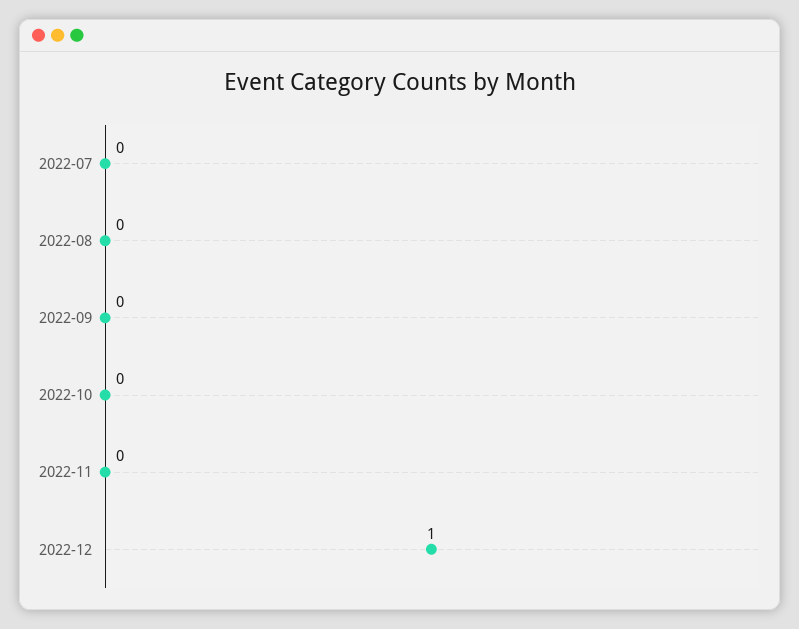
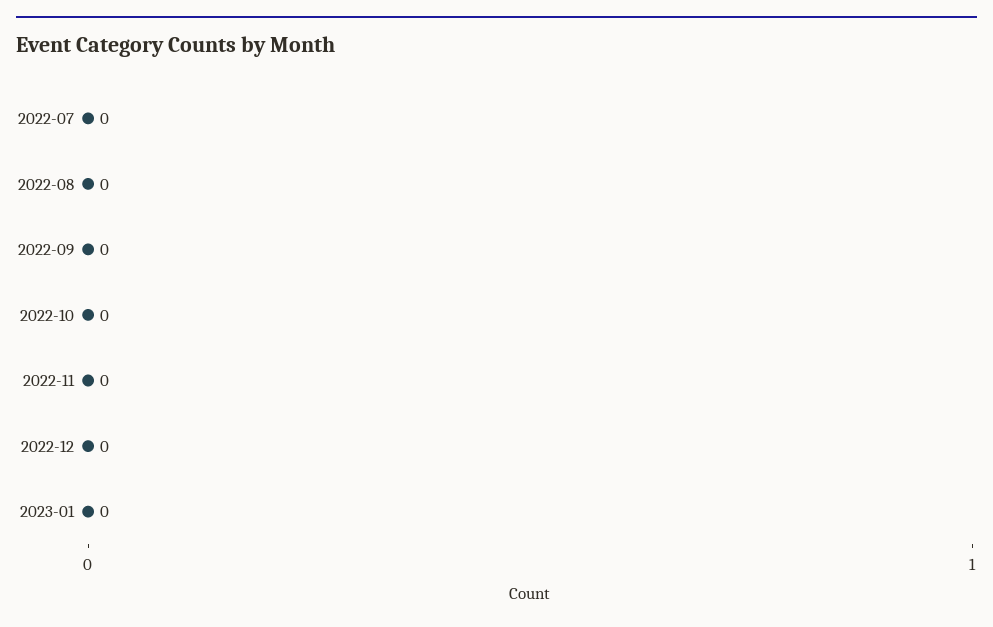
2022-12: 1 -> 0
2023-01: none -> 0

